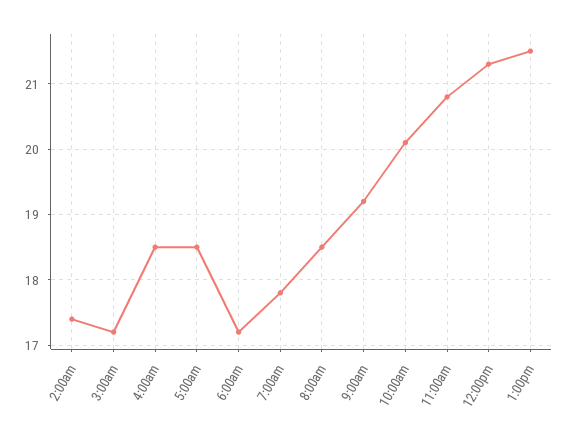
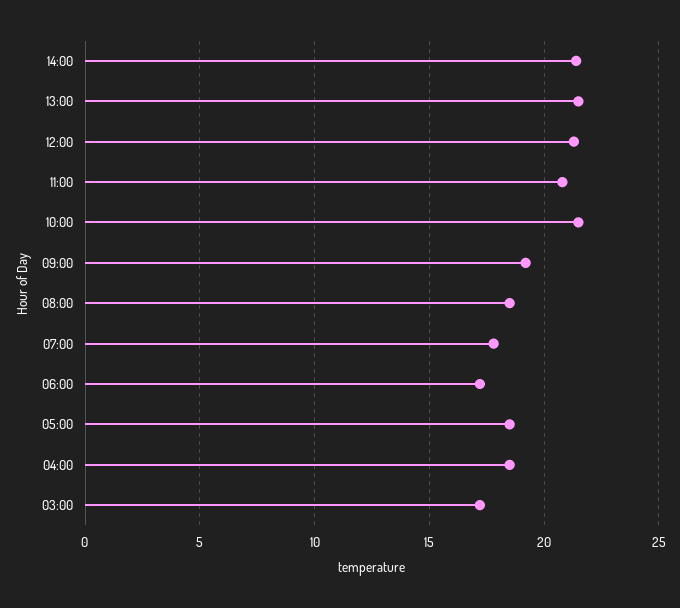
2:00am: 17.4 -> none
10:00am: 20.1 -> 21.5
14:00: none -> 21.5

